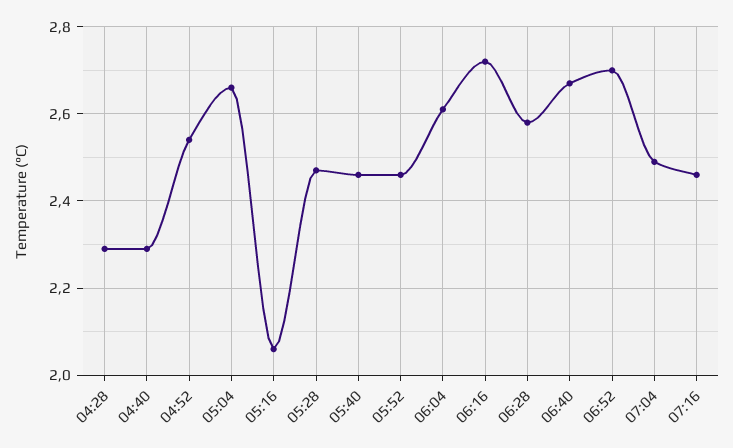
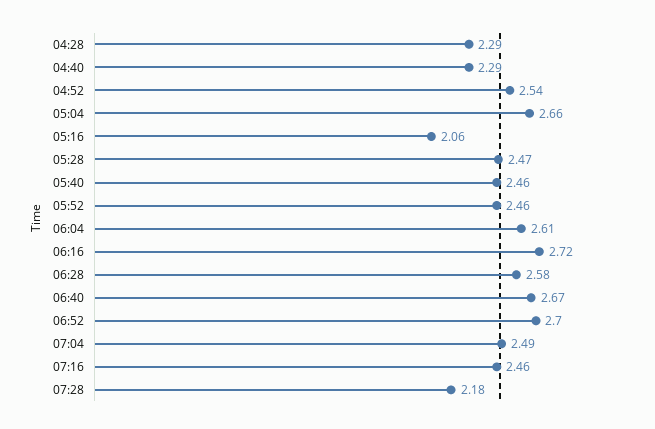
07:28: none -> 2.18

